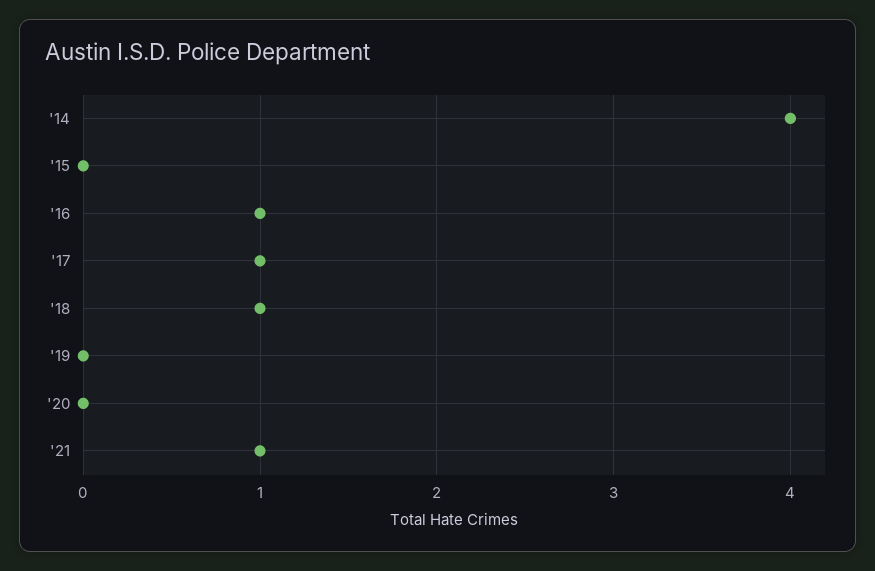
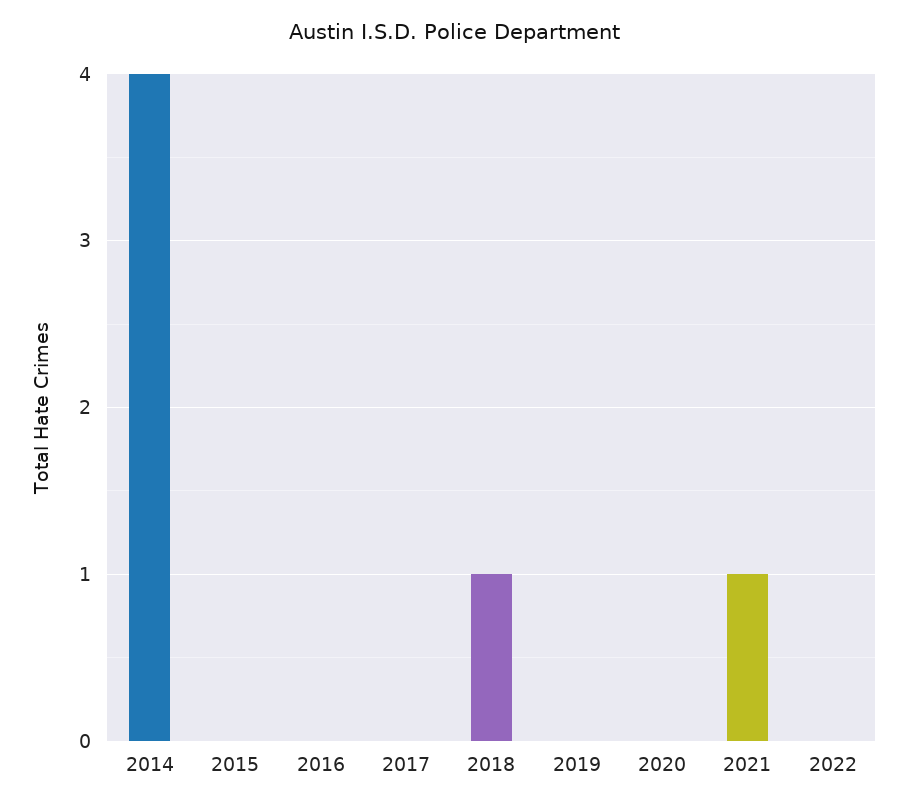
'16: 1 -> 0
'17: 1 -> 0
2022: none -> 0

